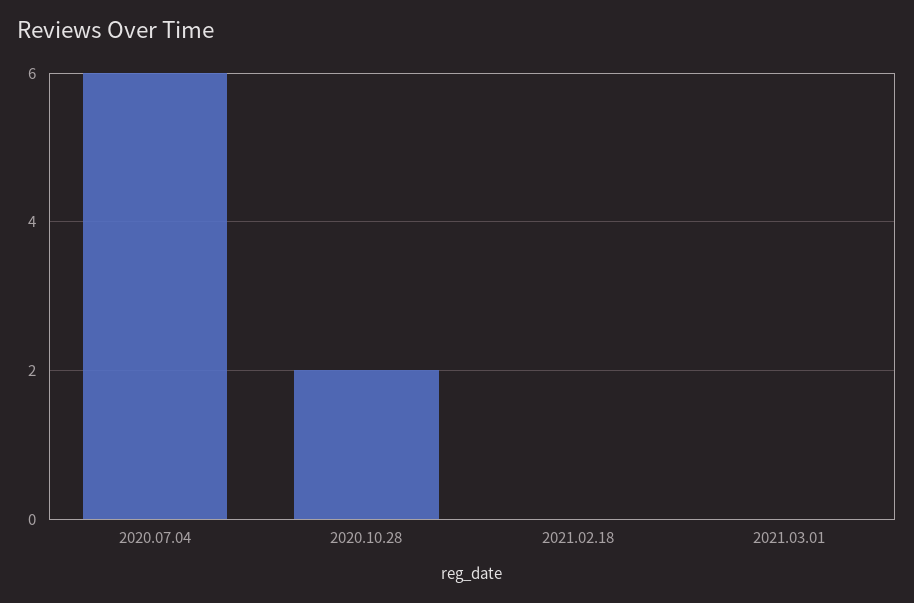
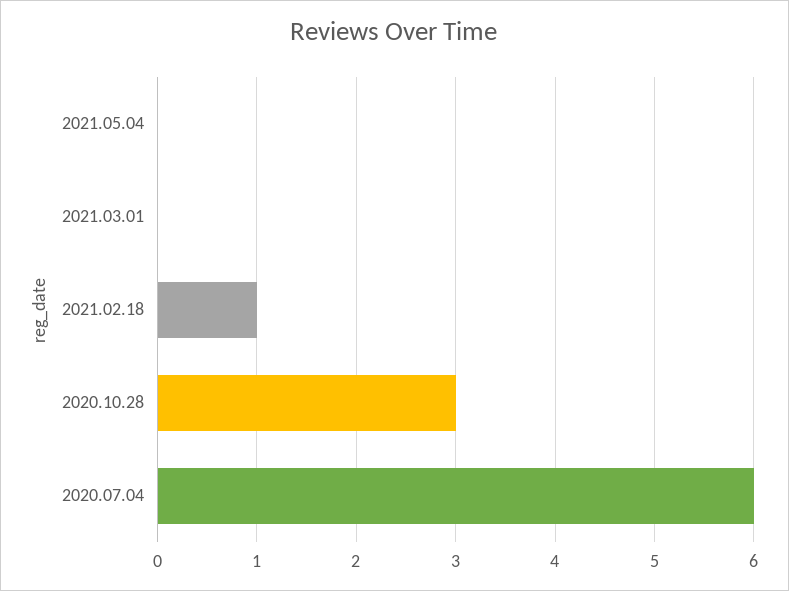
2020.10.28: 2 -> 3
2021.02.18: 0 -> 1
2021.05.04: none -> 0

